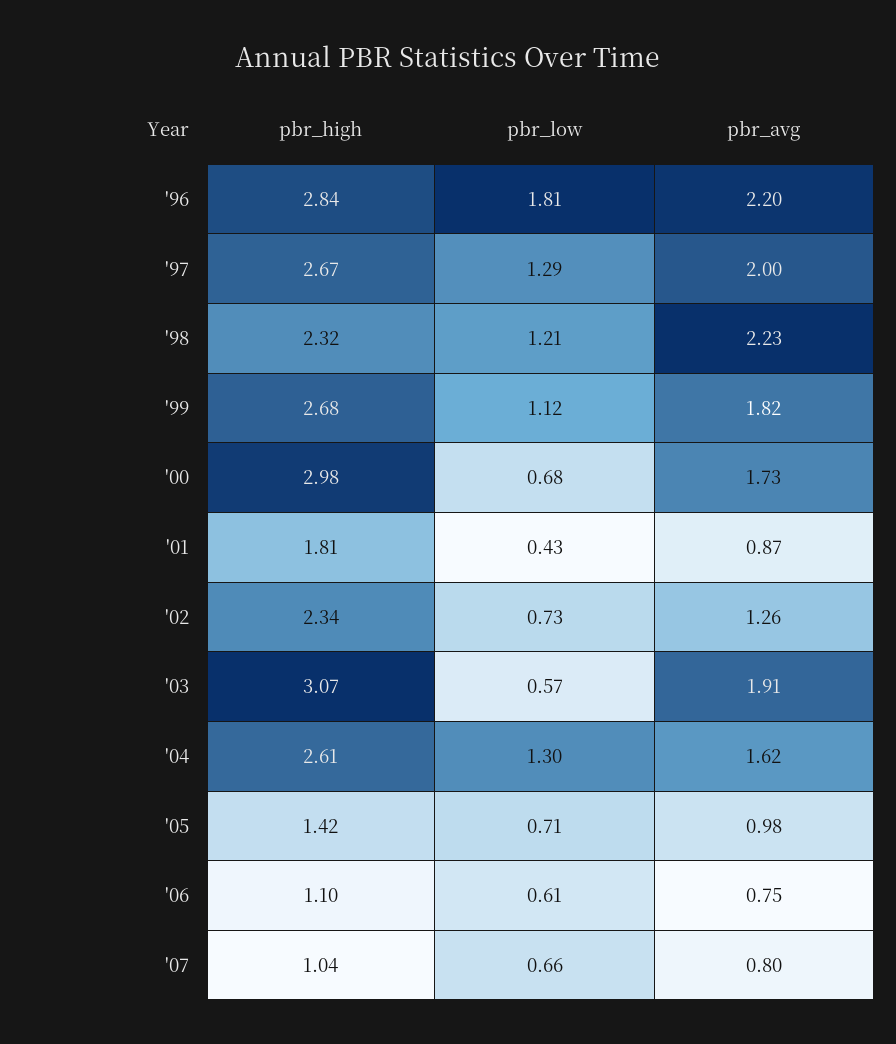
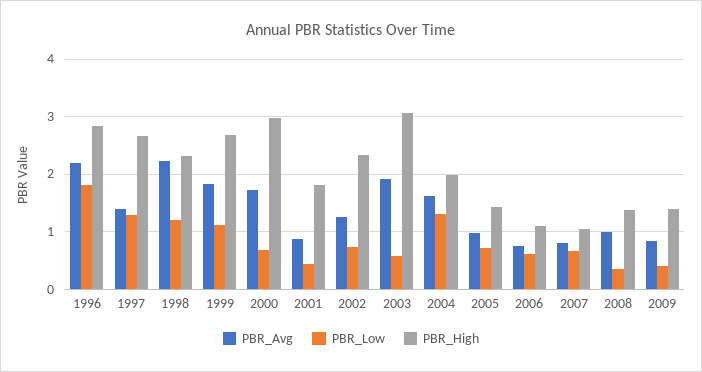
pbr_avg, '97: 2 -> 1.4
pbr_high, '04: 2.61 -> 2
pbr_avg, 2008: none -> 1
pbr_low, 2008: none -> 0.4
pbr_high, 2008: none -> 1.4
pbr_avg, 2009: none -> 0.8
pbr_low, 2009: none -> 0.4
pbr_high, 2009: none -> 1.4

